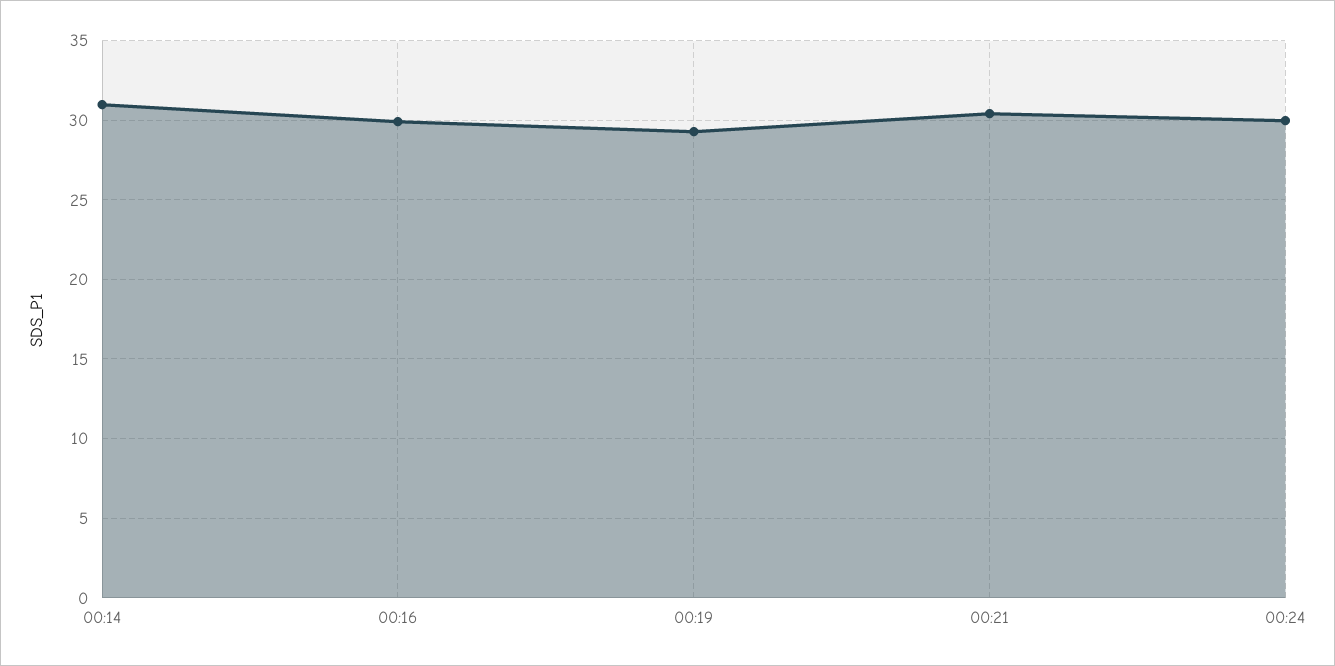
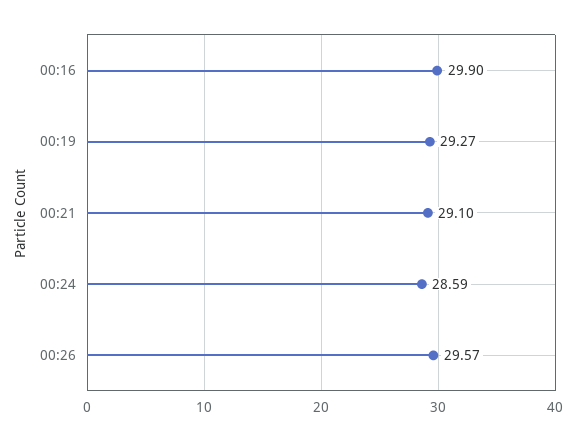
00:14: 31 -> none
00:21: 30.5 -> 29.1
00:24: 30 -> 28.59
00:26: none -> 29.57

